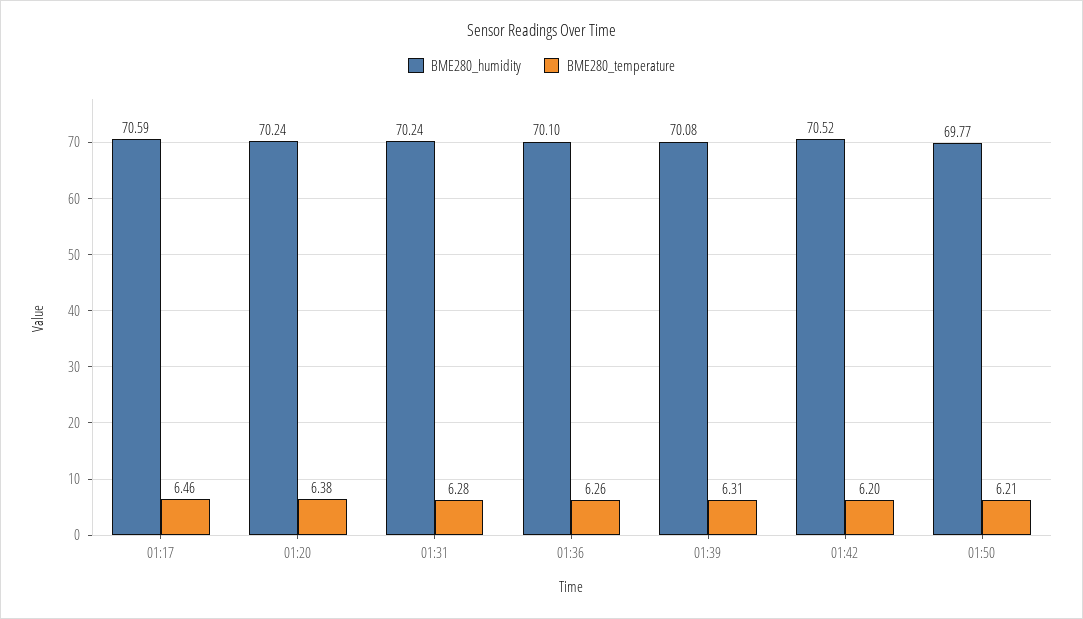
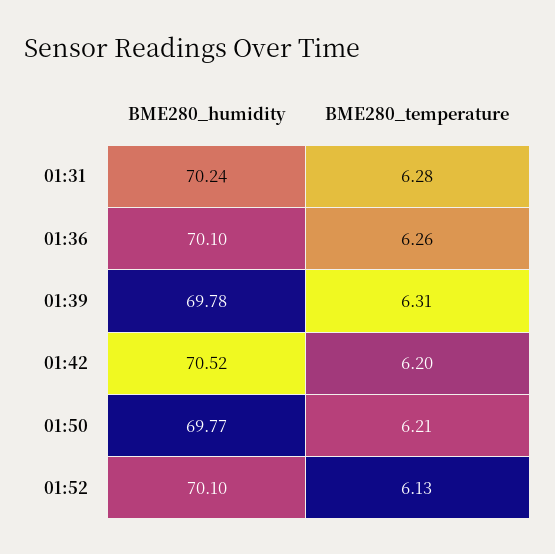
BME280_humidity, 01:17: 70.59 -> none
BME280_temperature, 01:17: 6.46 -> none
BME280_humidity, 01:20: 70.24 -> none
BME280_temperature, 01:20: 6.38 -> none
BME280_humidity, 01:39: 70.08 -> 69.78
BME280_humidity, 01:52: none -> 70.1
BME280_temperature, 01:52: none -> 6.13

